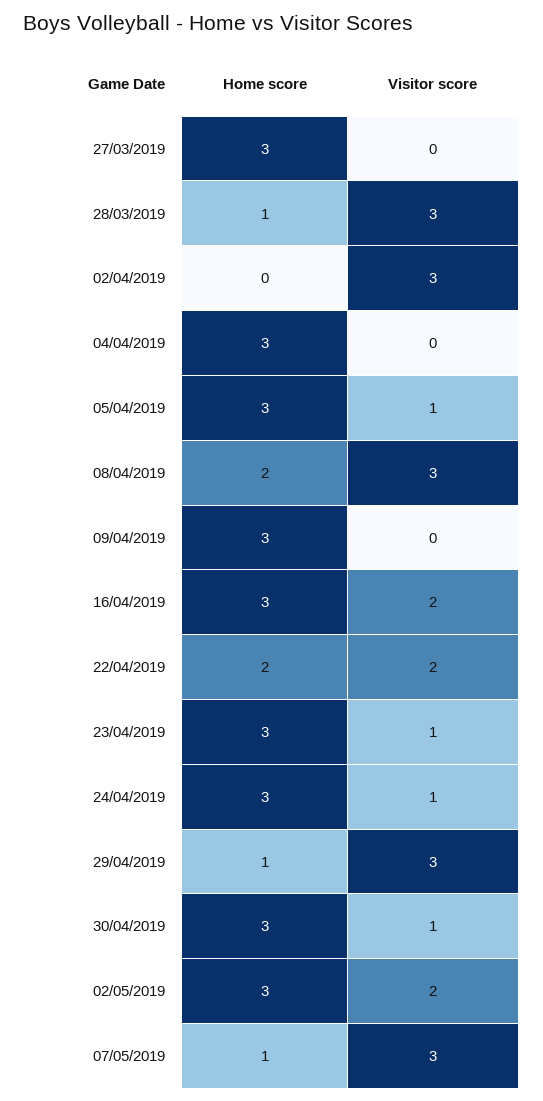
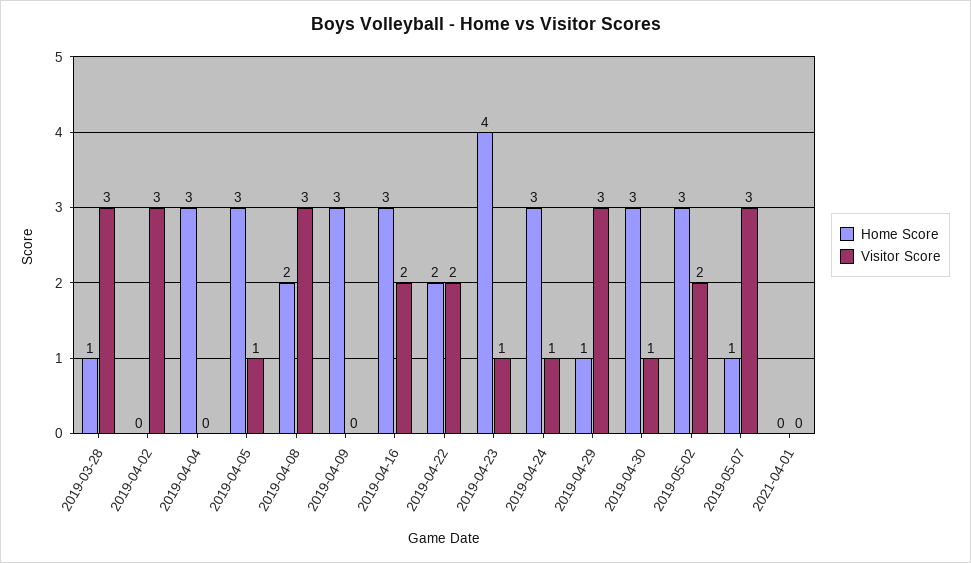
Home score, 27/03/2019: 3 -> none
Visitor score, 27/03/2019: 0 -> none
Home score, 23/04/2019: 3 -> 4
Home score, 2021-04-01: none -> 0
Visitor score, 2021-04-01: none -> 0

